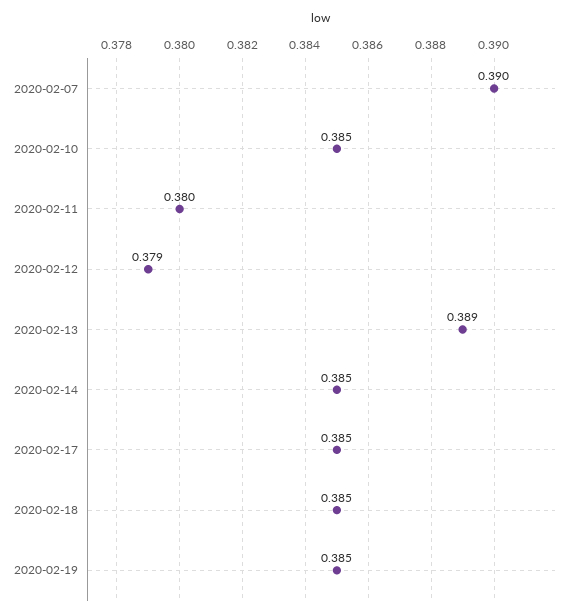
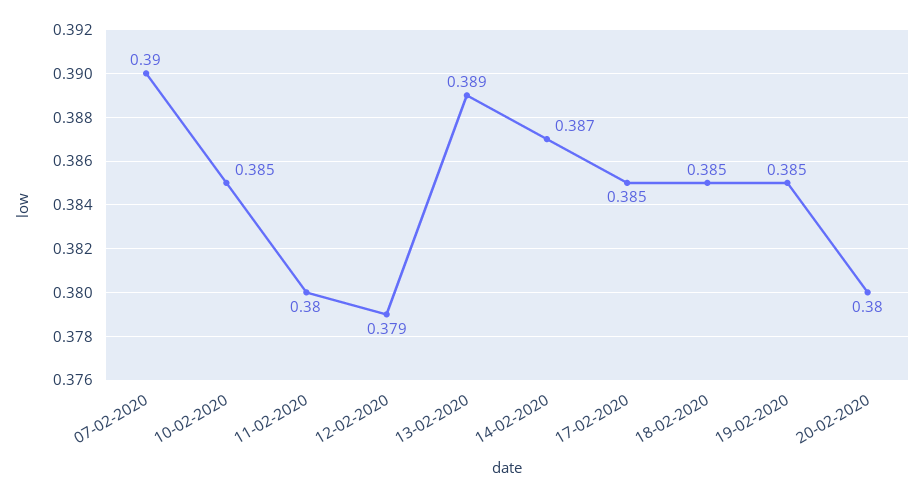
2020-02-14: 0.385 -> 0.387
20-02-2020: none -> 0.38

